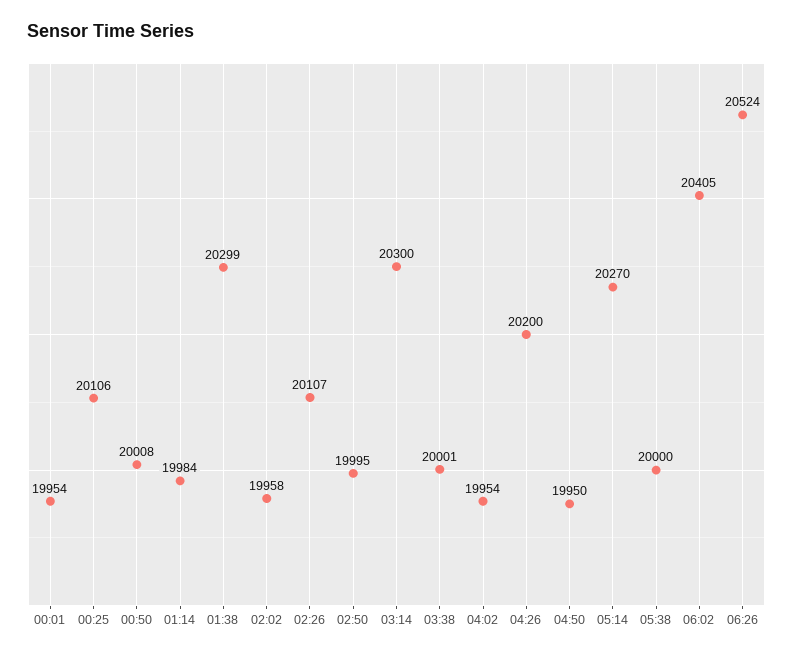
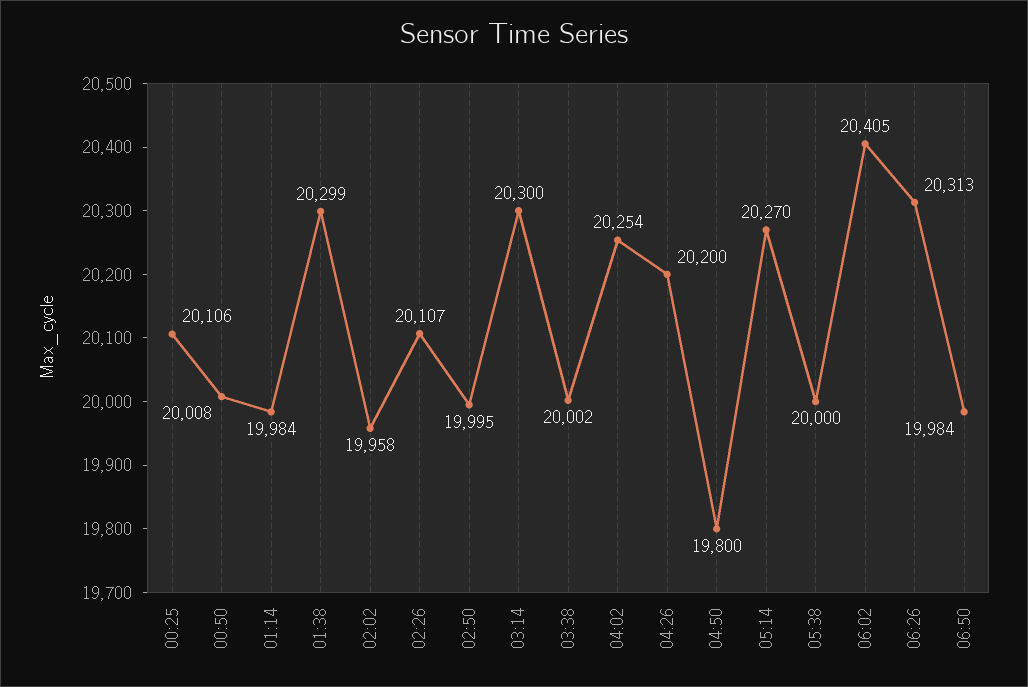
00:01: 19954 -> none
03:38: 20001 -> 20002
04:02: 19954 -> 20254
04:50: 19950 -> 19800
06:26: 20524 -> 20313
06:50: none -> 19984

